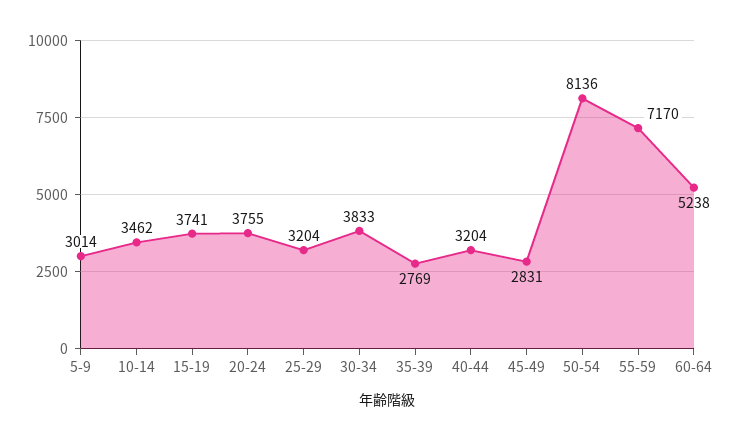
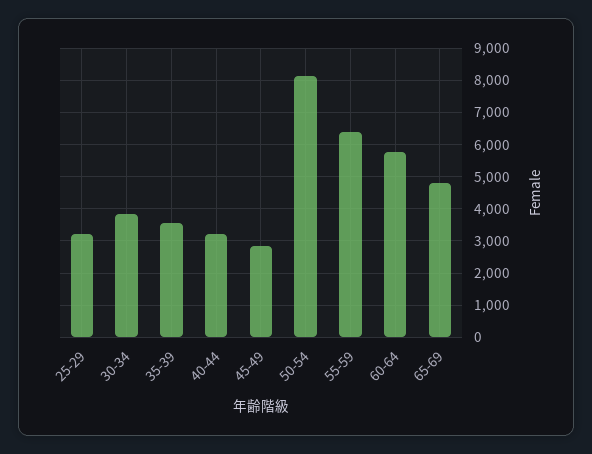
5-9: 3014 -> none
10-14: 3462 -> none
15-19: 3741 -> none
20-24: 3755 -> none
35-39: 2769 -> 3600
55-59: 7170 -> 6400
60-64: 5238 -> 5800
65-69: none -> 4800

